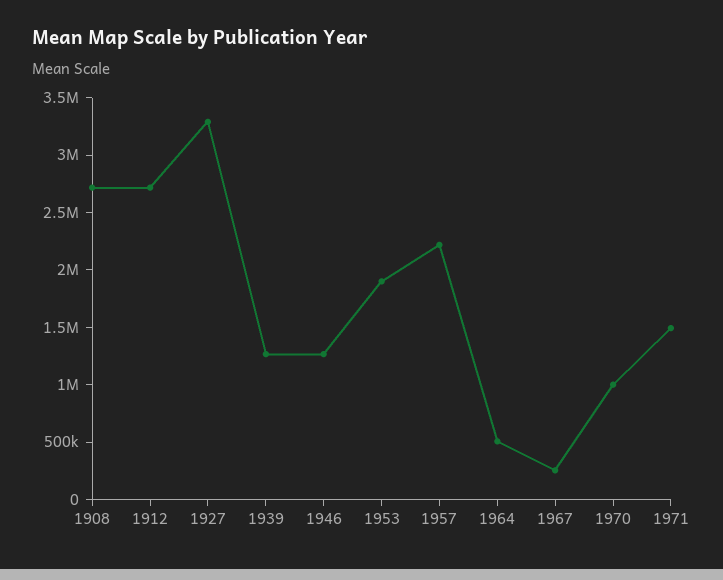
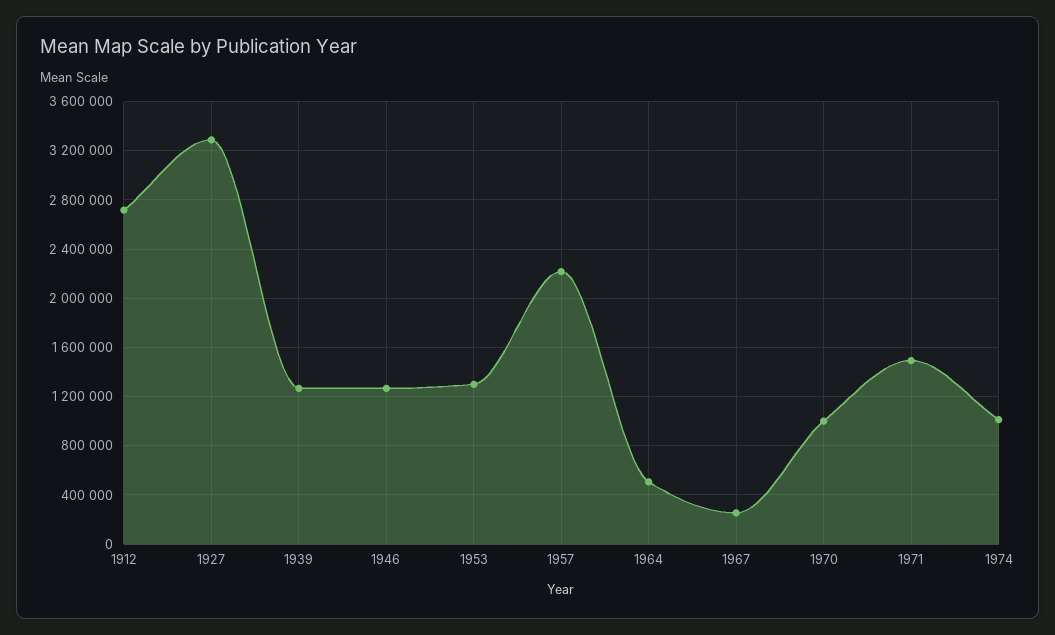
1908: 2700000 -> none
1953: 1900000 -> 1300000
1974: none -> 1000000

